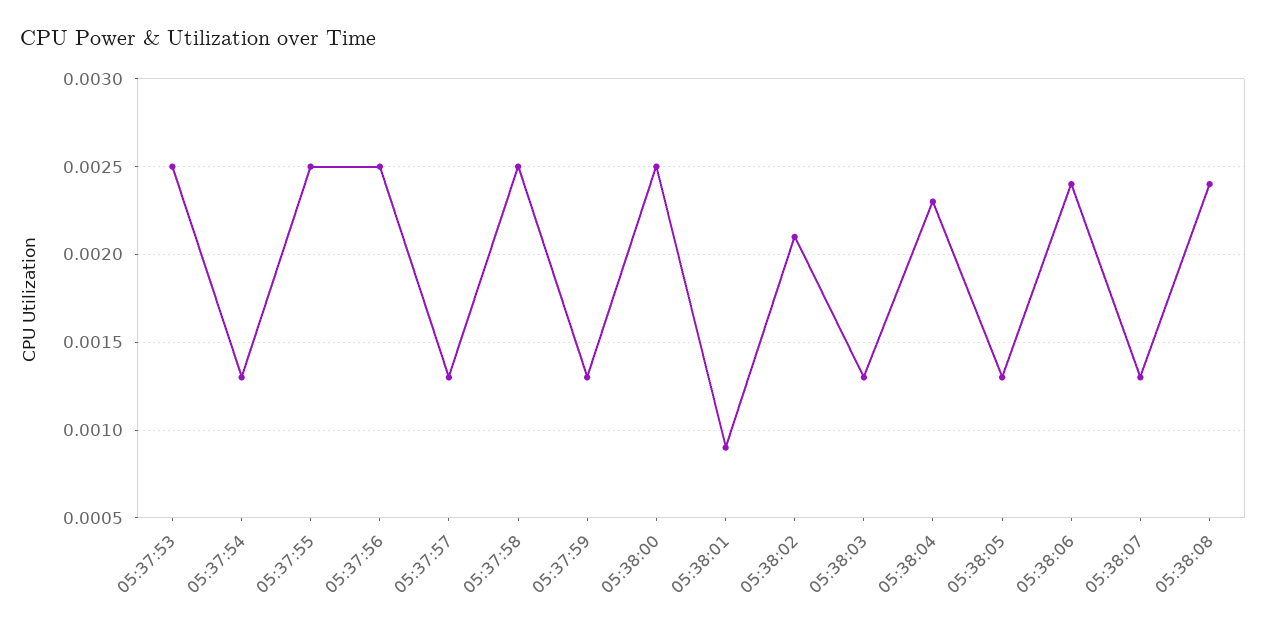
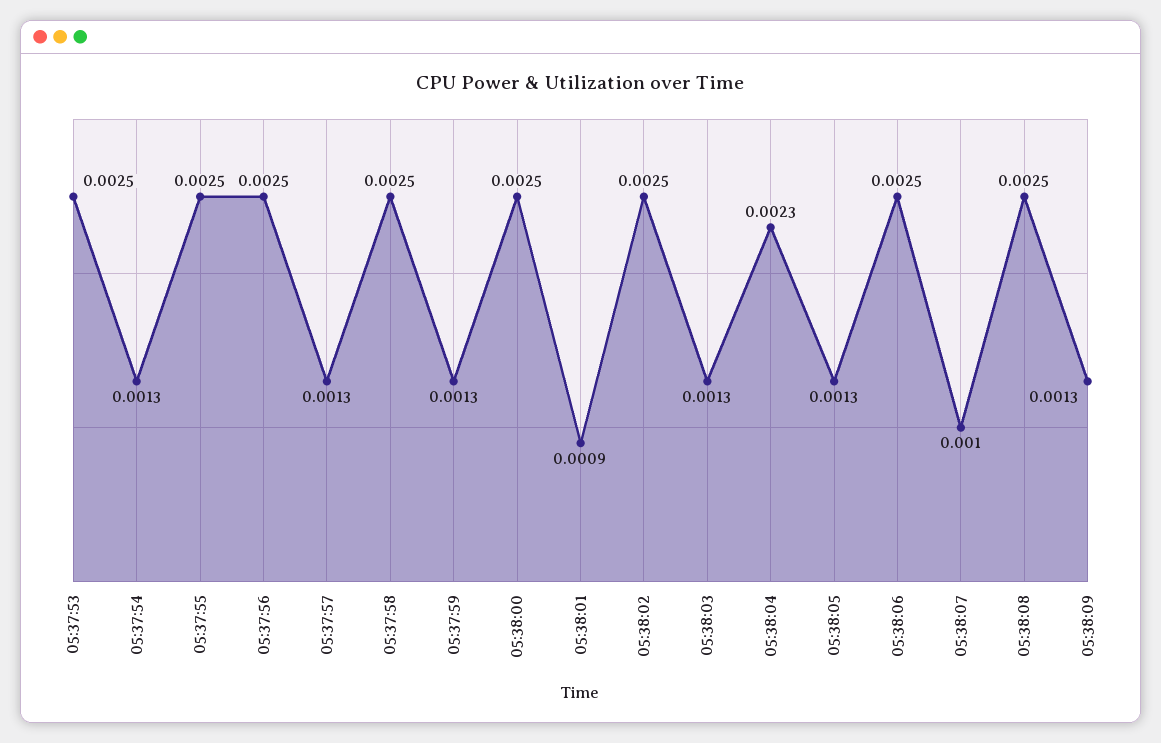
05:38:02: 0.0021 -> 0.0025
05:38:06: 0.0024 -> 0.0025
05:38:07: 0.0013 -> 0.001
05:38:08: 0.0024 -> 0.0025
05:38:09: none -> 0.0013

